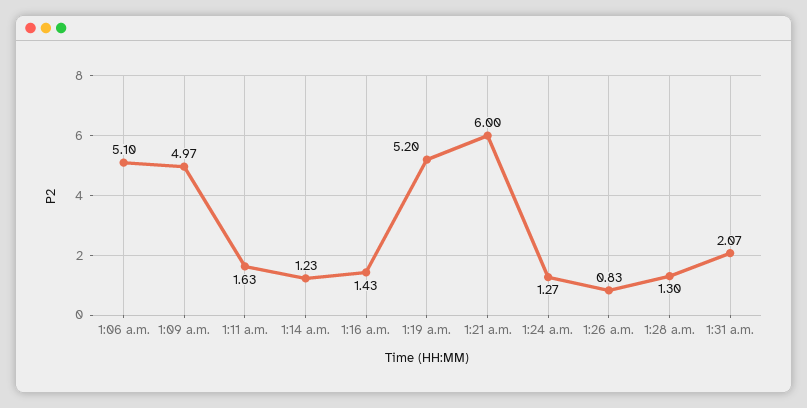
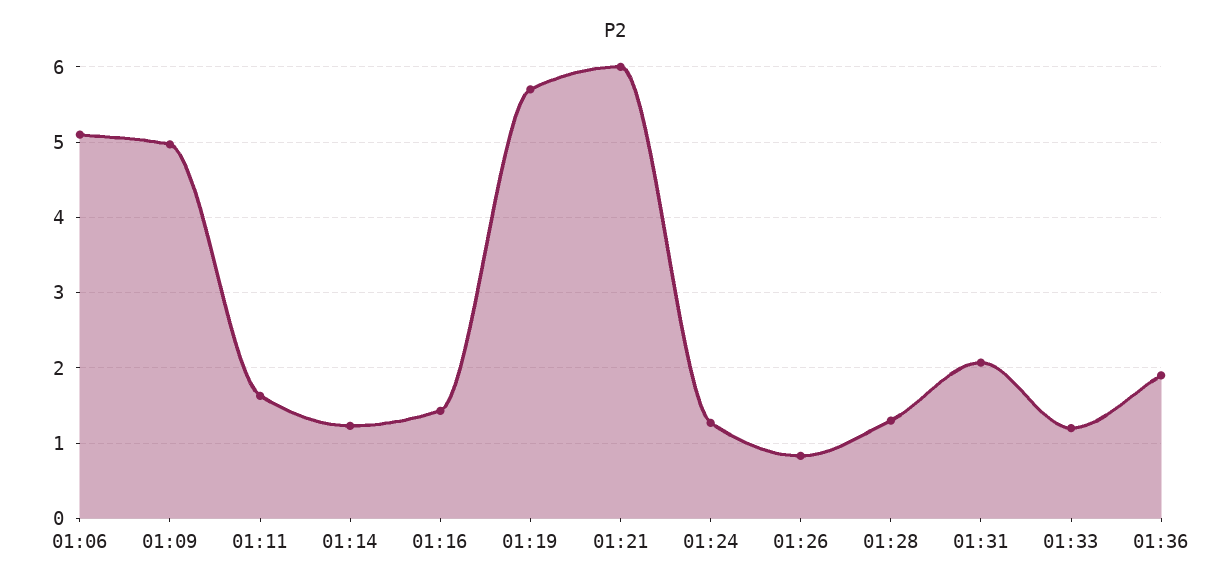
1:19 a.m.: 5.2 -> 5.7
01:33: none -> 1.2
01:36: none -> 1.9

